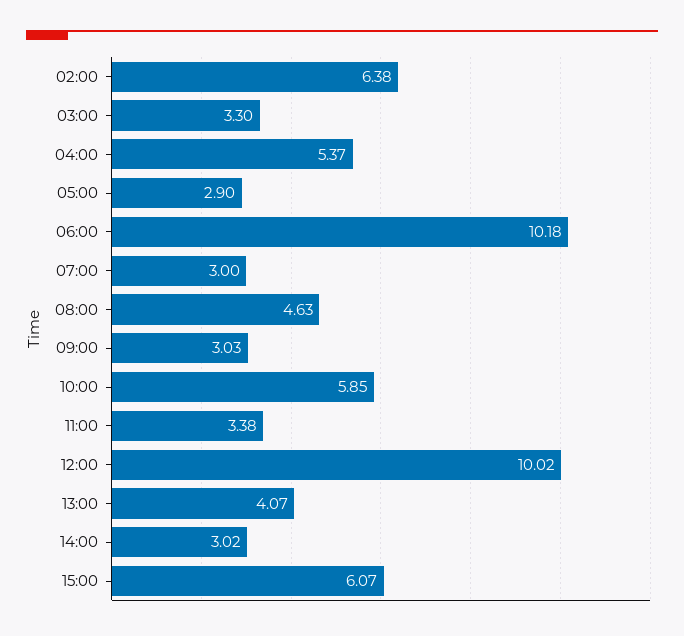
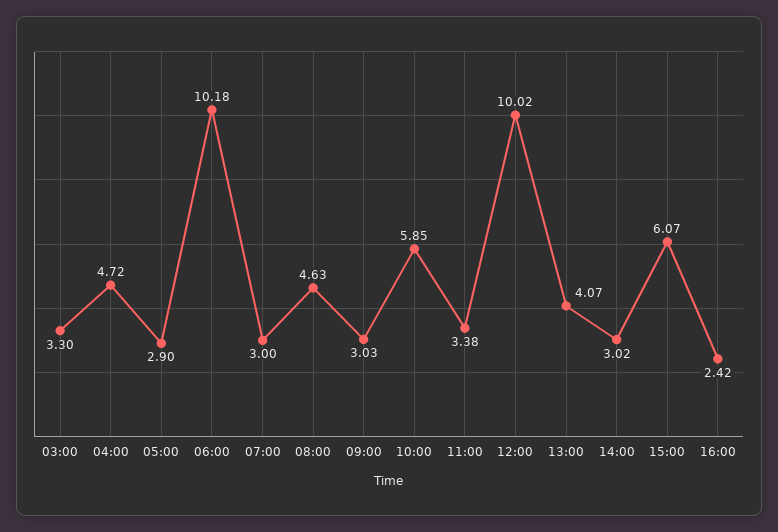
02:00: 6.38 -> none
04:00: 5.37 -> 4.72
16:00: none -> 2.42

